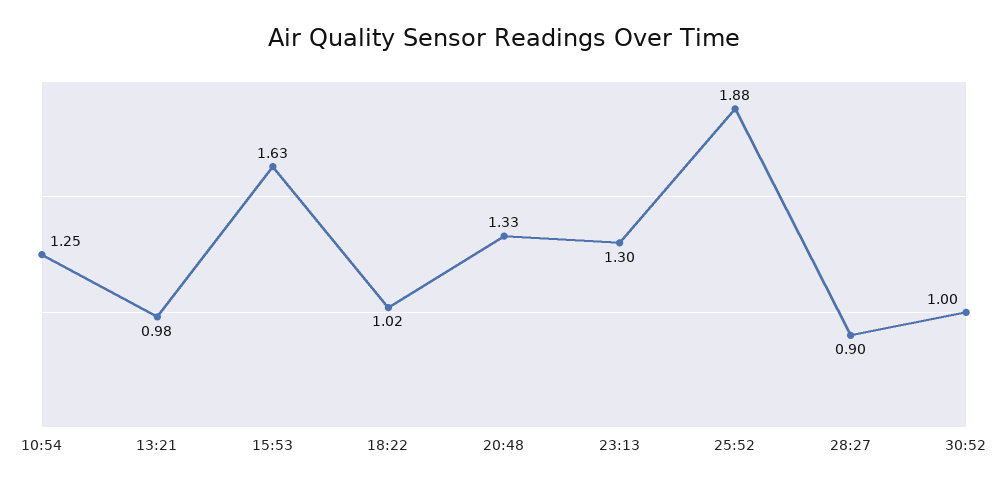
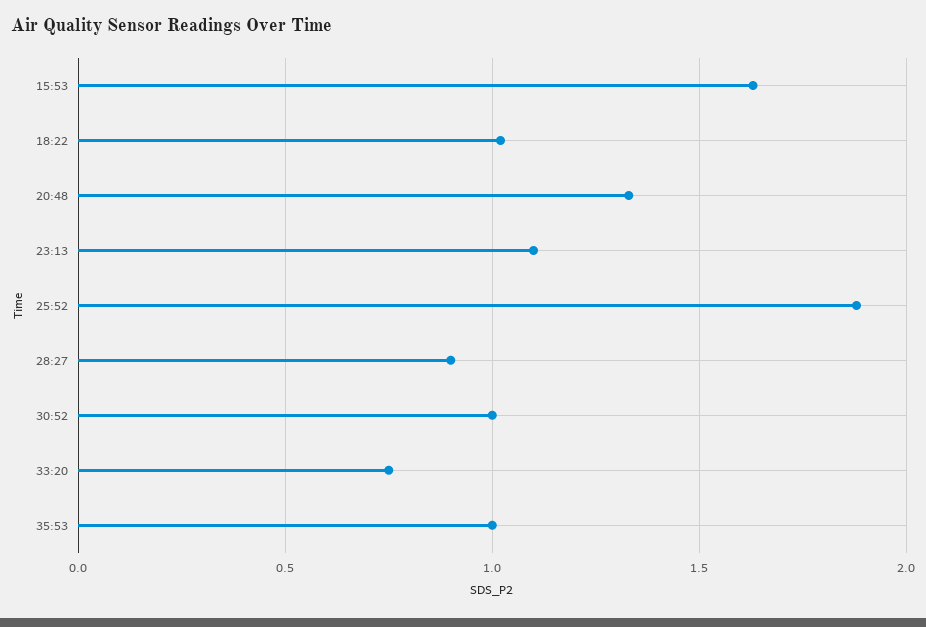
10:54: 1.25 -> none
13:21: 0.98 -> none
23:13: 1.3 -> 1.1
33:20: none -> 0.75
35:53: none -> 1

